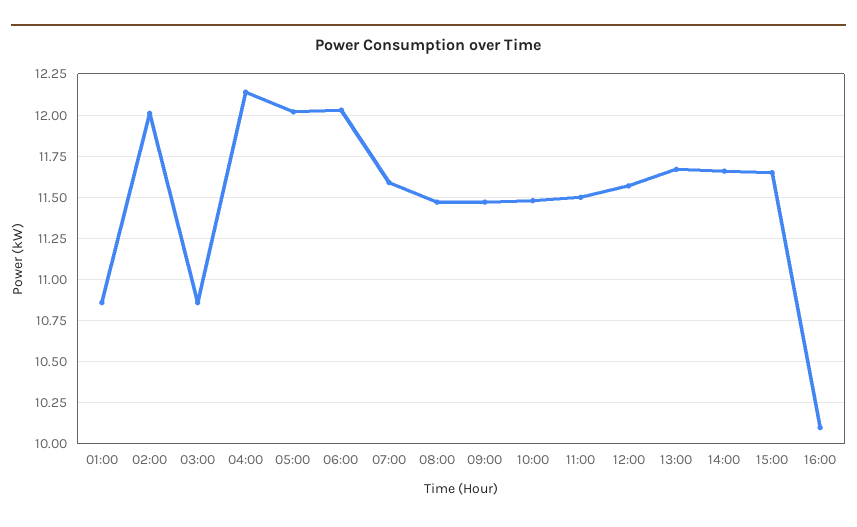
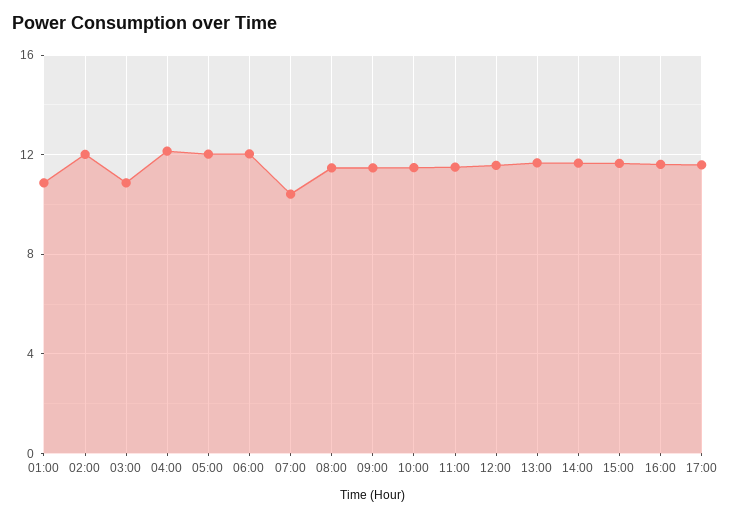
07:00: 11.6 -> 10.5
16:00: 10.1 -> 11.5
17:00: none -> 11.5

